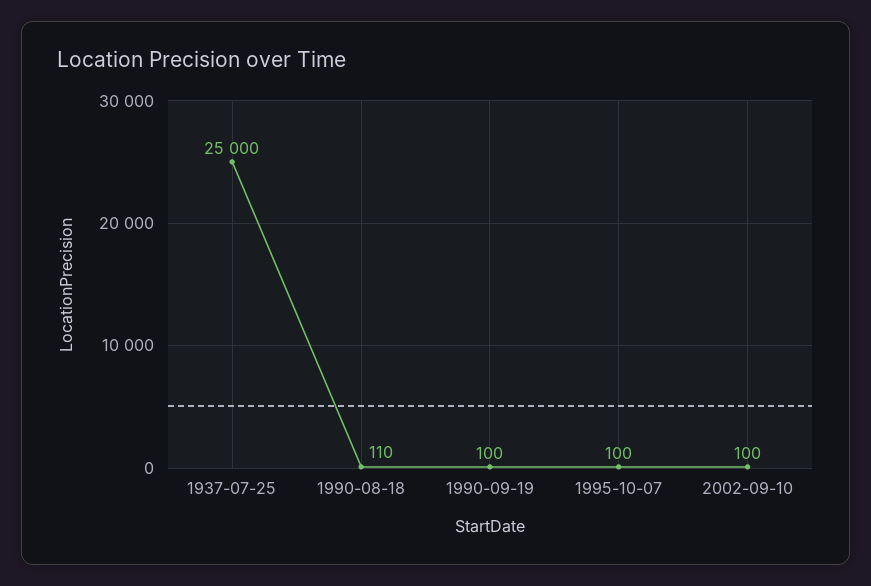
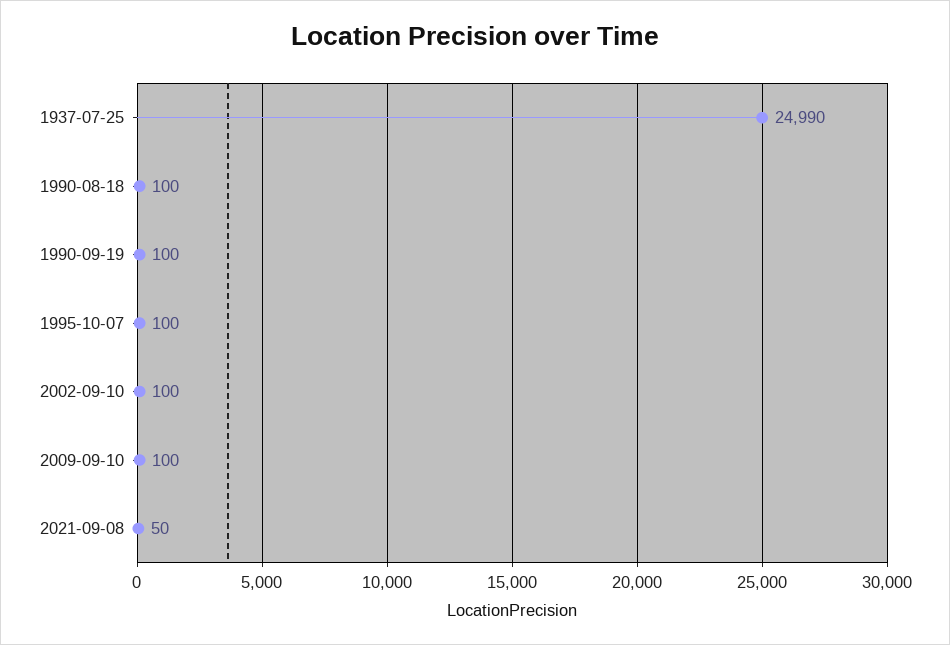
1937-07-25: 25000 -> 24990
1990-08-18: 110 -> 100
2009-09-10: none -> 100
2021-09-08: none -> 50

